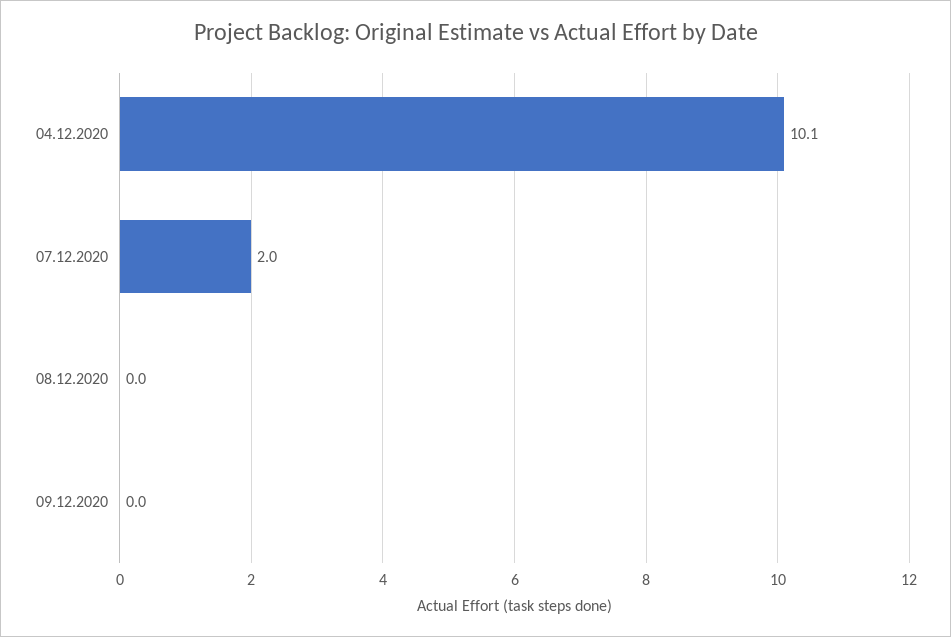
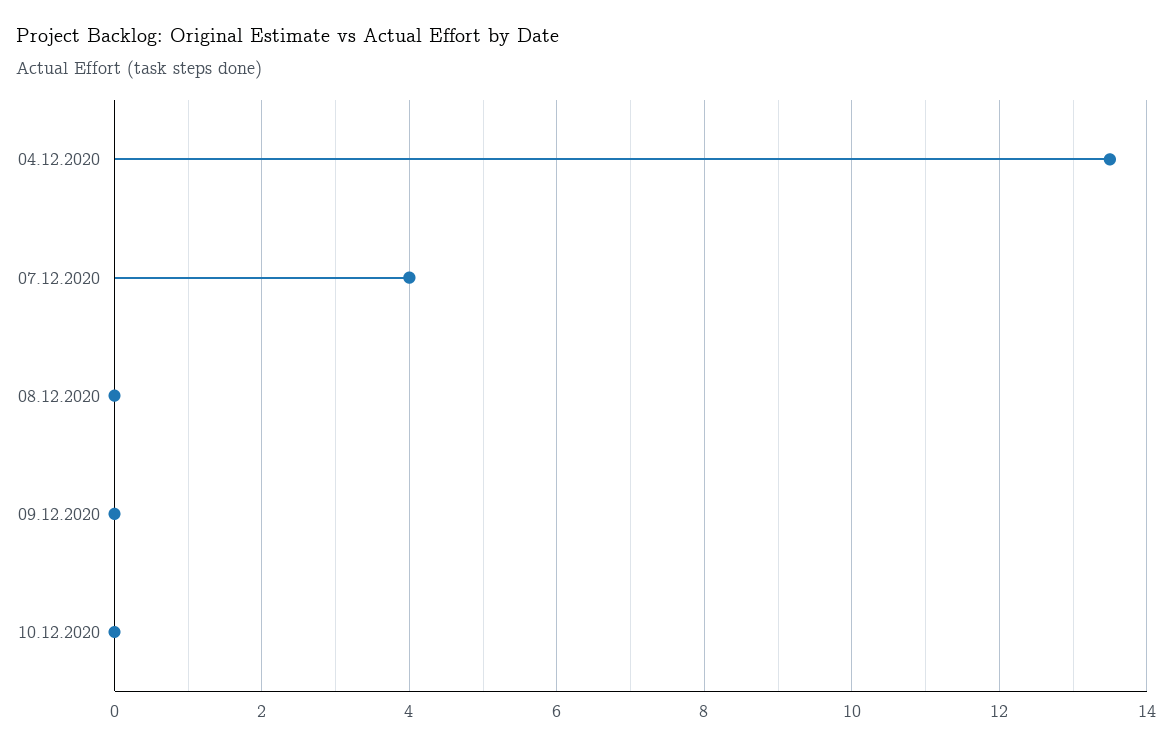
04.12.2020: 10.1 -> 13.5
07.12.2020: 2 -> 4
10.12.2020: none -> 0

